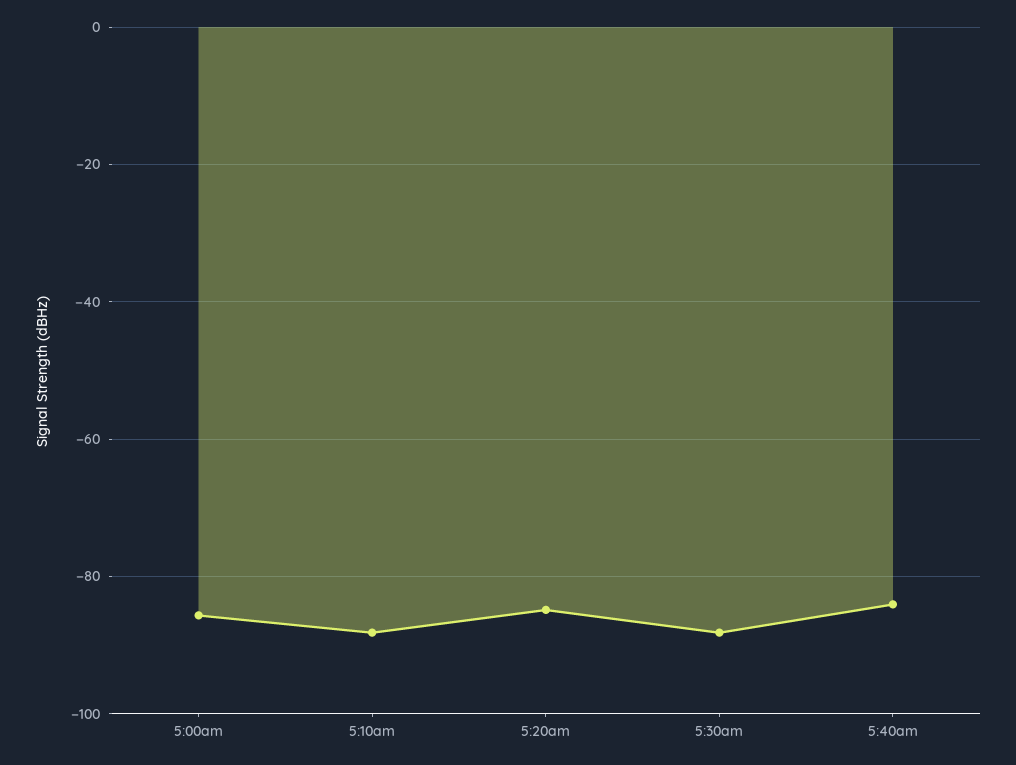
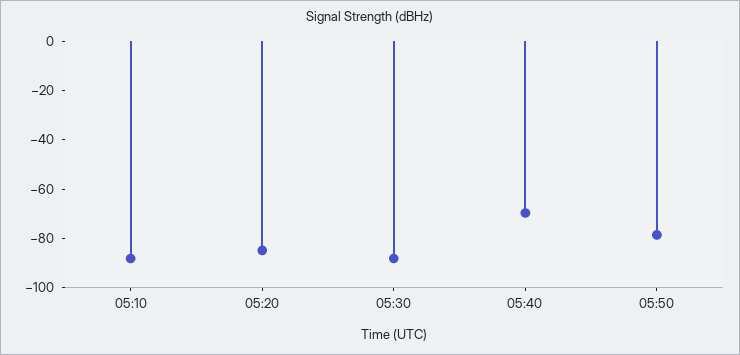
5:00am: -86 -> none
5:40am: -84 -> -70
05:50: none -> -80

